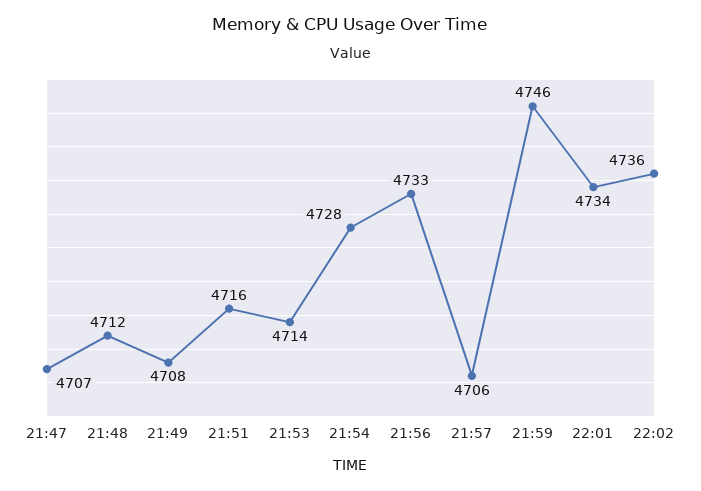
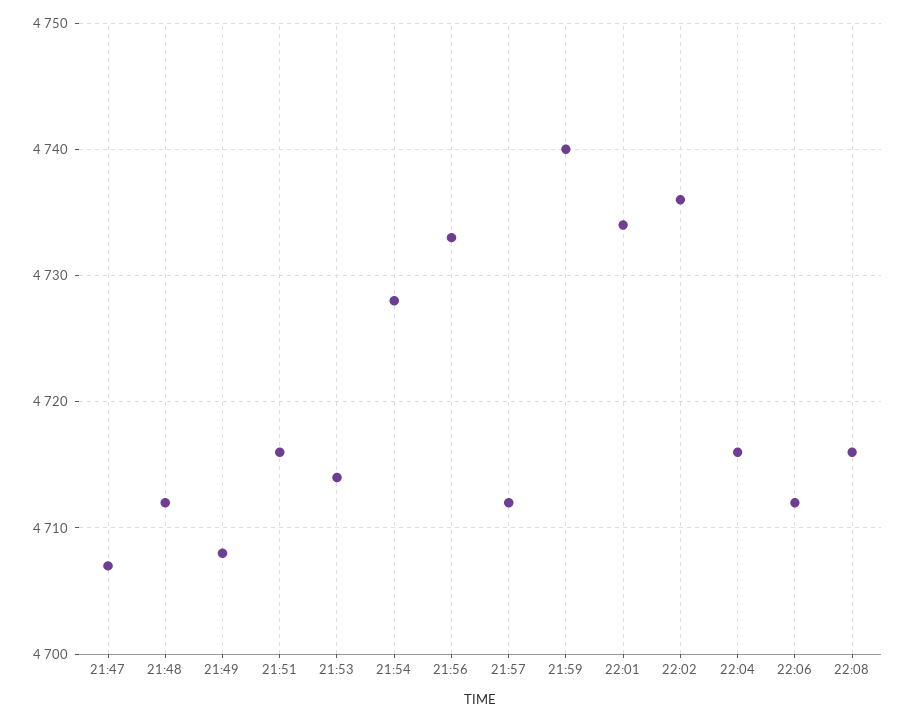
21:57: 4706 -> 4712
21:59: 4746 -> 4740
22:04: none -> 4716
22:06: none -> 4712
22:08: none -> 4716

